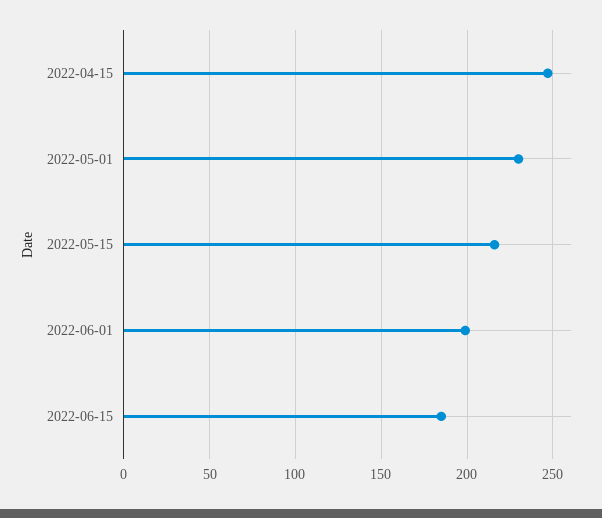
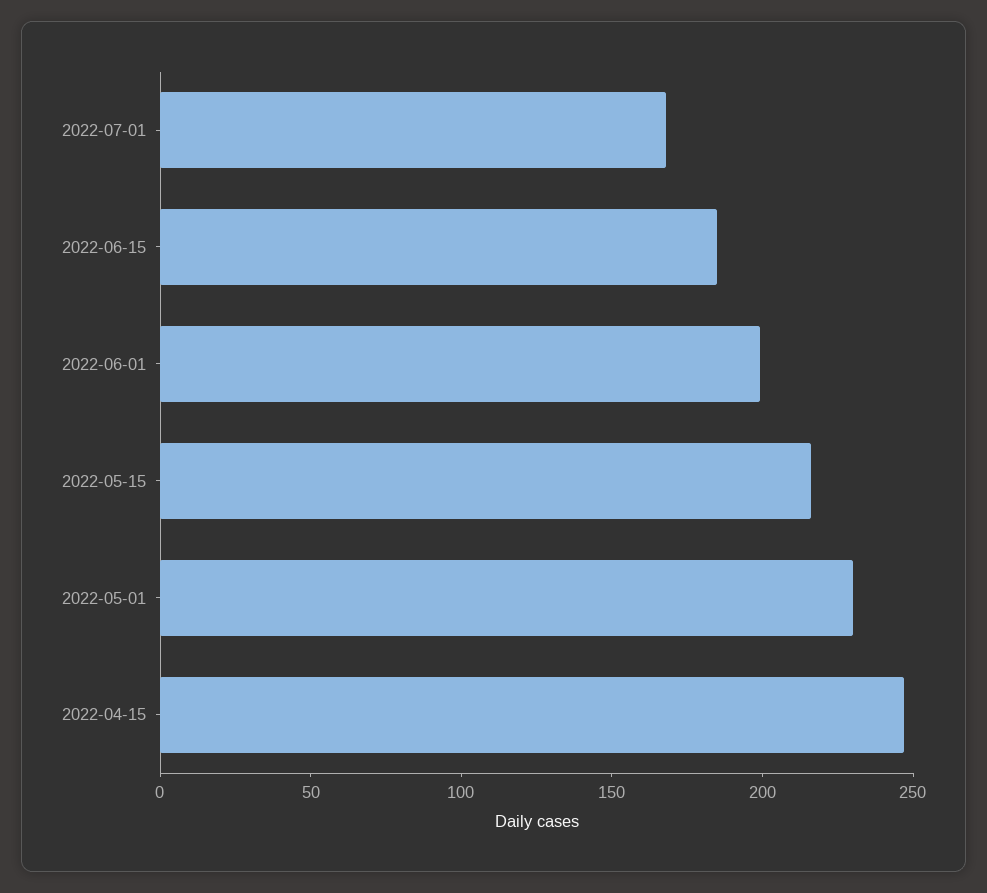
2022-07-01: none -> 170

